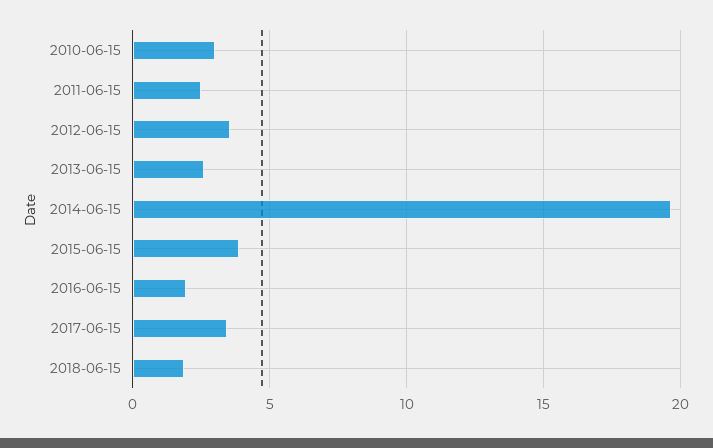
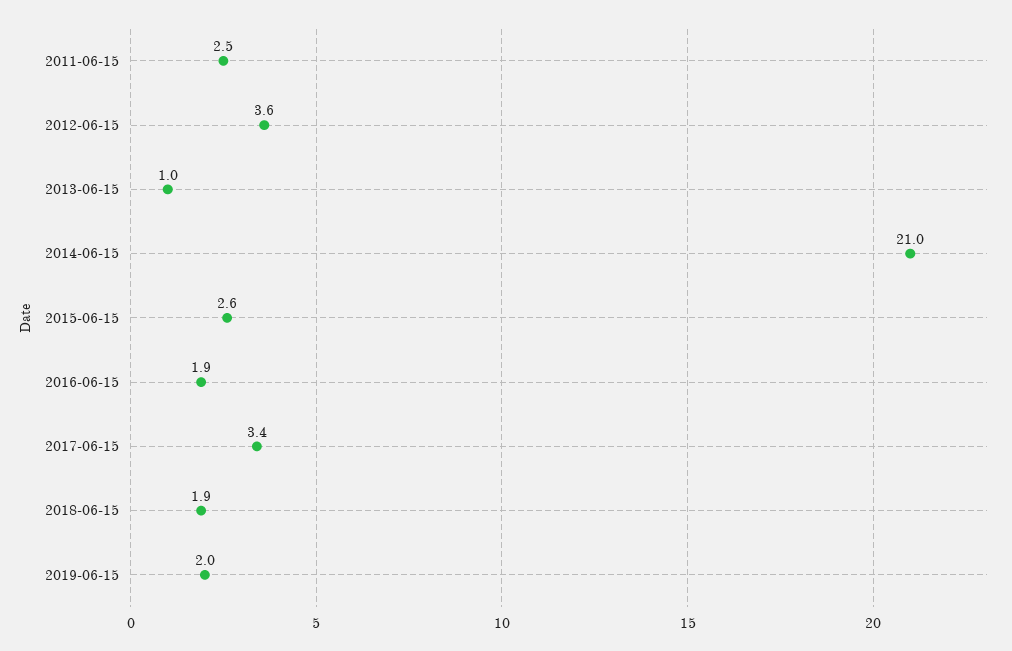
2010-06-15: 3 -> none
2013-06-15: 2.5 -> 1
2014-06-15: 19.5 -> 21
2015-06-15: 4 -> 2.6
2019-06-15: none -> 2

